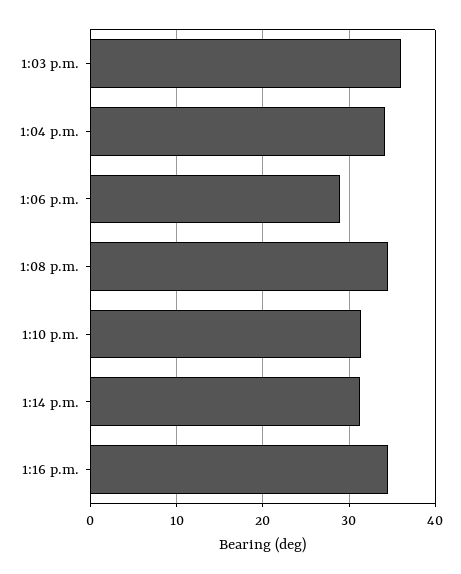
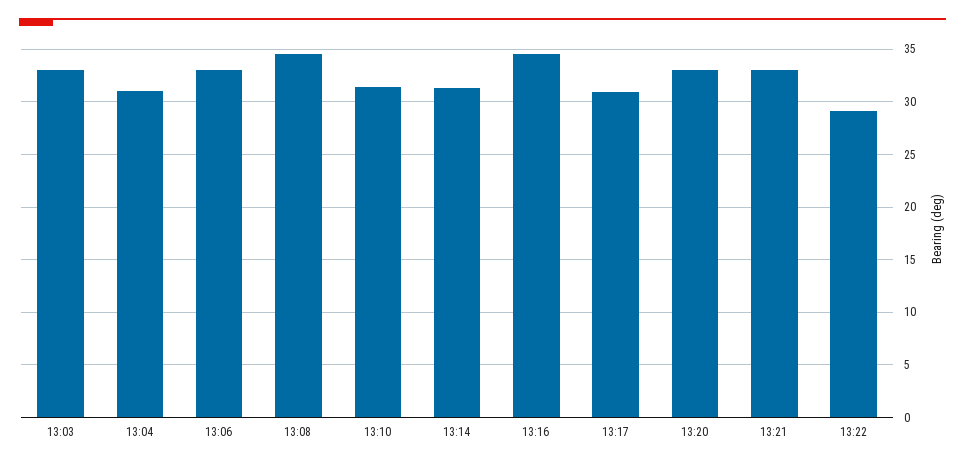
1:03 p.m.: 36 -> 33
1:04 p.m.: 34 -> 31
1:06 p.m.: 29 -> 33
13:17: none -> 31
13:20: none -> 33
13:21: none -> 33
13:22: none -> 29

